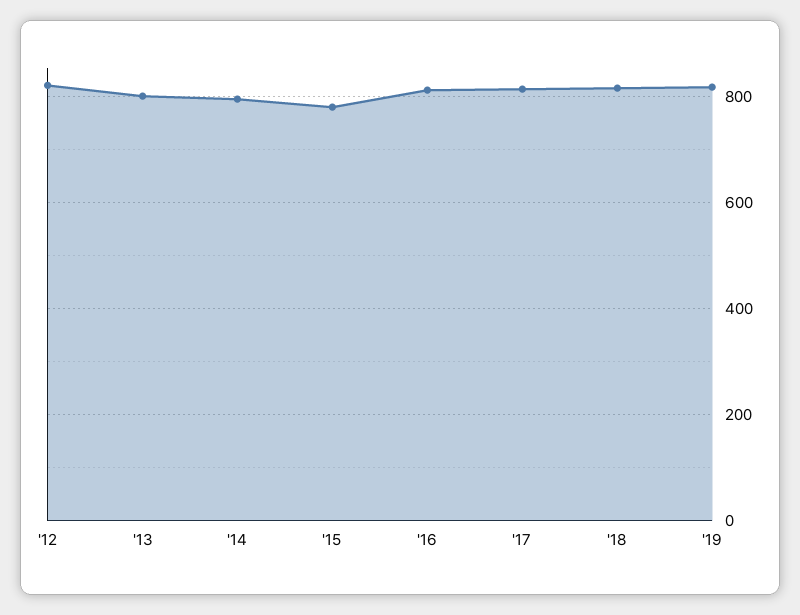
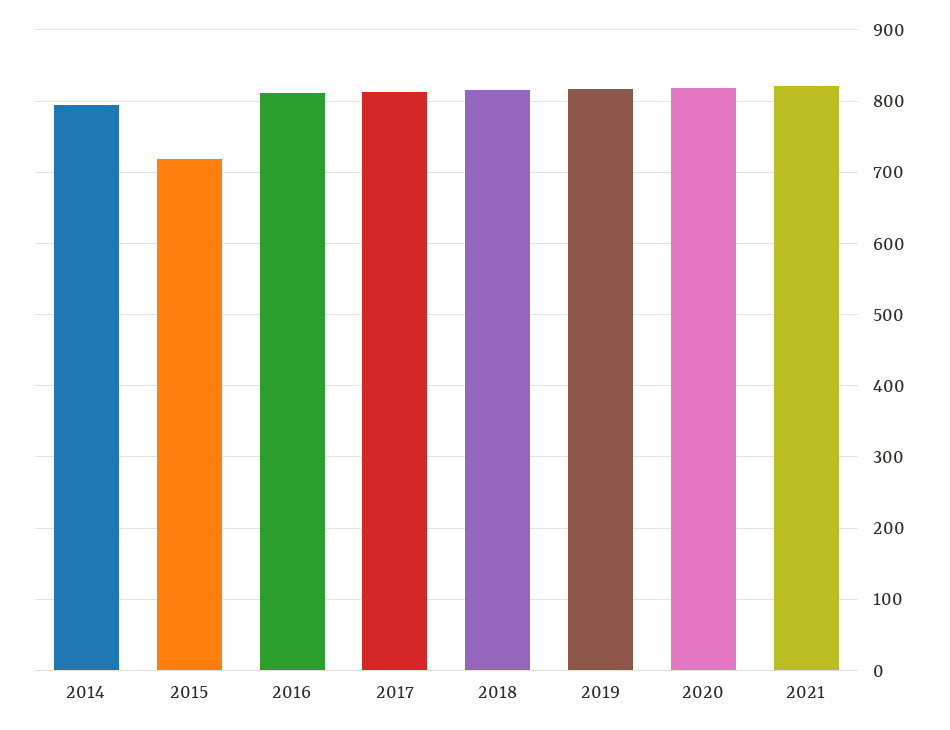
'12: 820 -> none
'13: 800 -> none
'15: 780 -> 720
2020: none -> 820
2021: none -> 820

